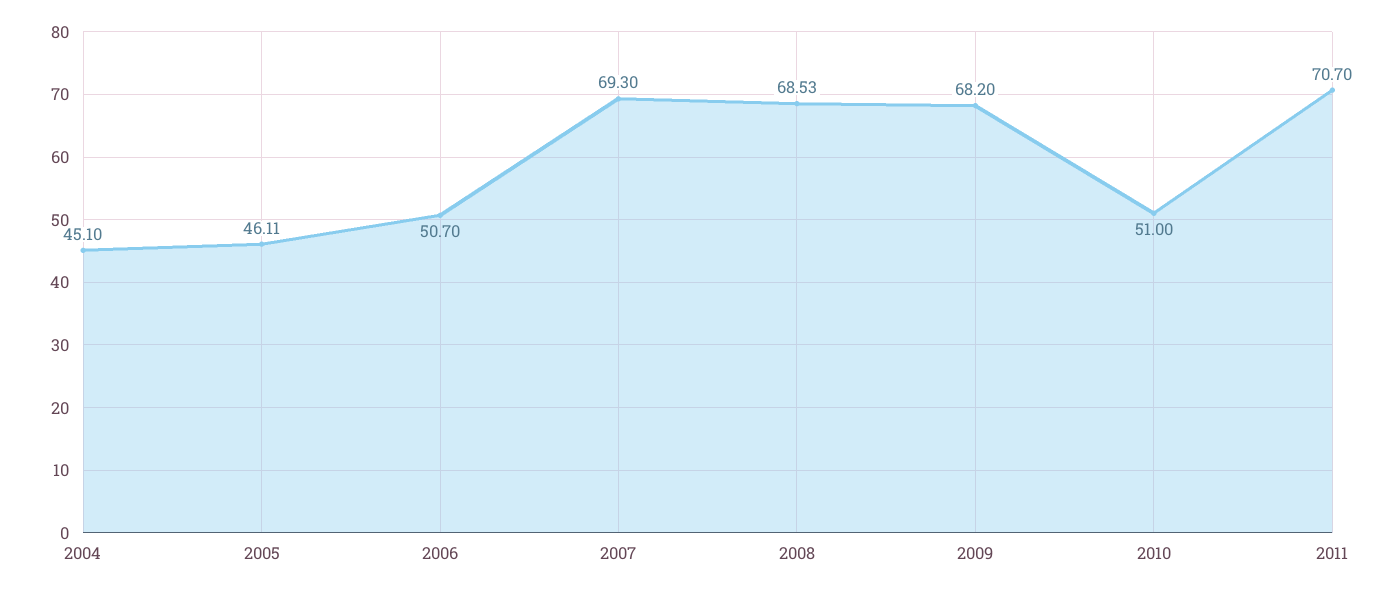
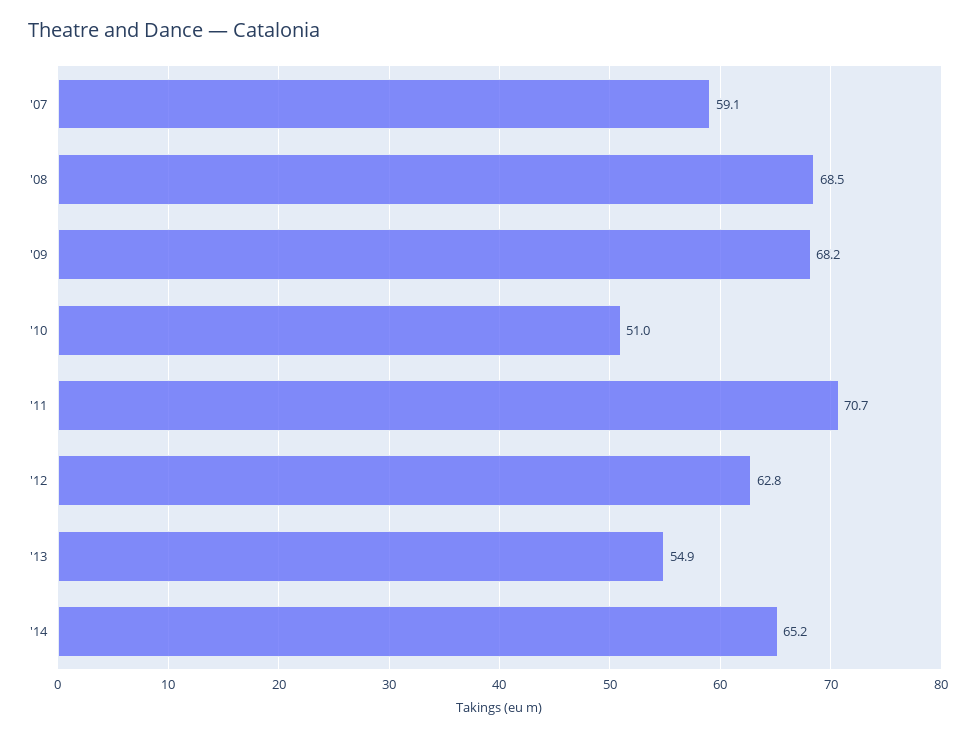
2004: 45.1 -> none
2005: 46.11 -> none
2006: 50.7 -> none
2007: 69.3 -> 59.1
2008: 68.53 -> 68.5
'12: none -> 62.8
'13: none -> 54.9
'14: none -> 65.2

